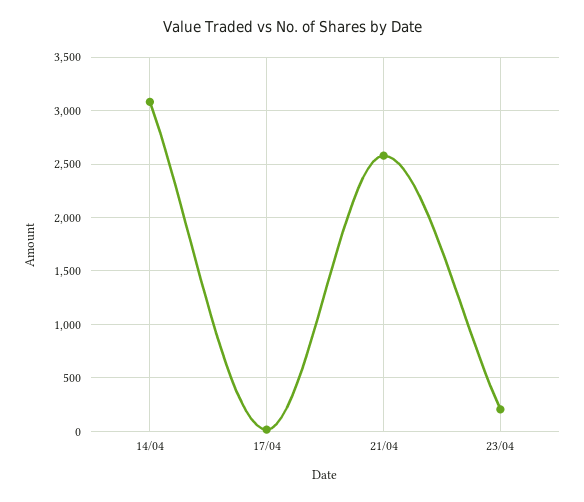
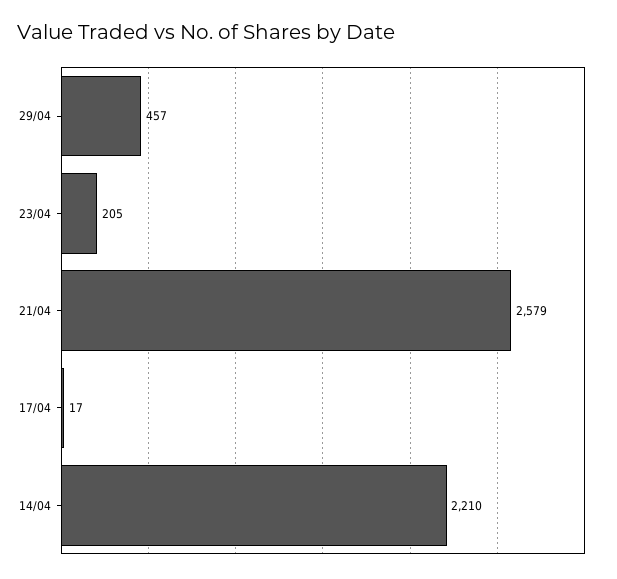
14/04: 3100 -> 2210
29/04: none -> 457

